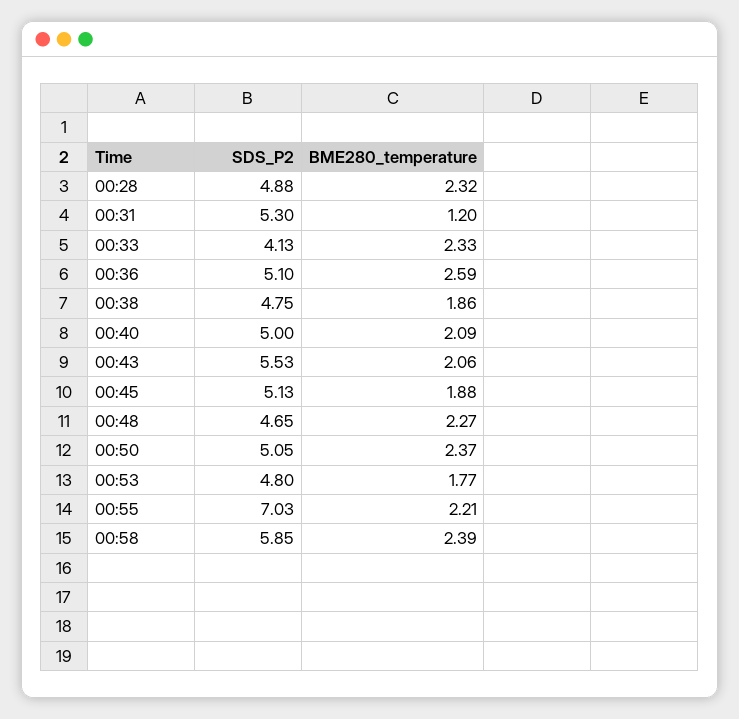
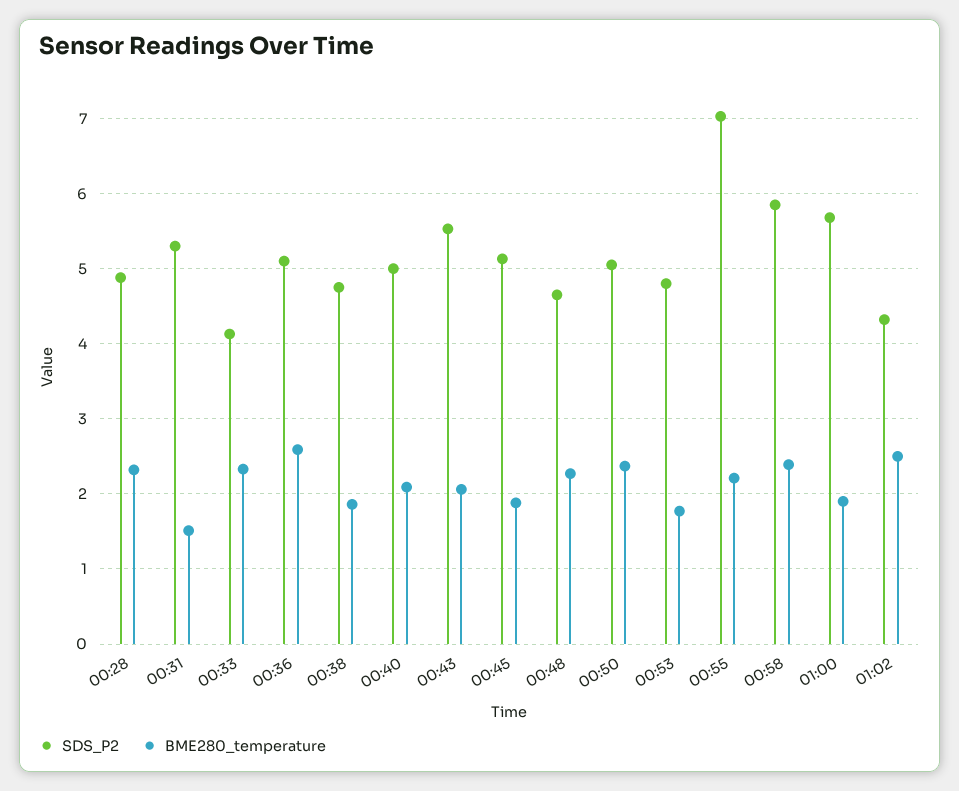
BME280_temperature, 00:31: 1.2 -> 1.5
SDS_P2, 01:00: none -> 5.7
BME280_temperature, 01:00: none -> 1.9
SDS_P2, 01:02: none -> 4.3
BME280_temperature, 01:02: none -> 2.5

